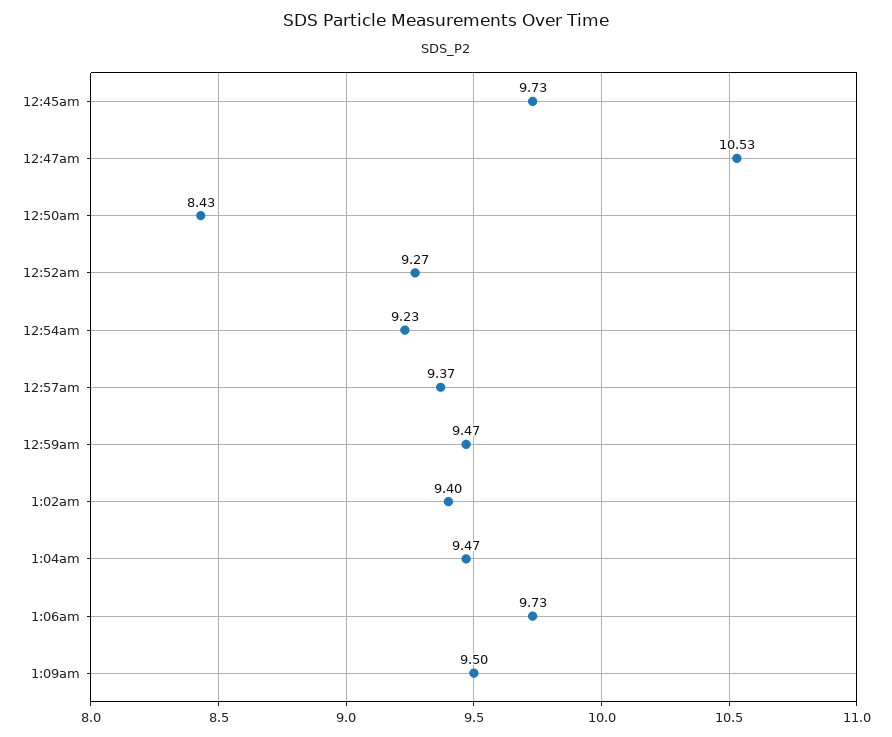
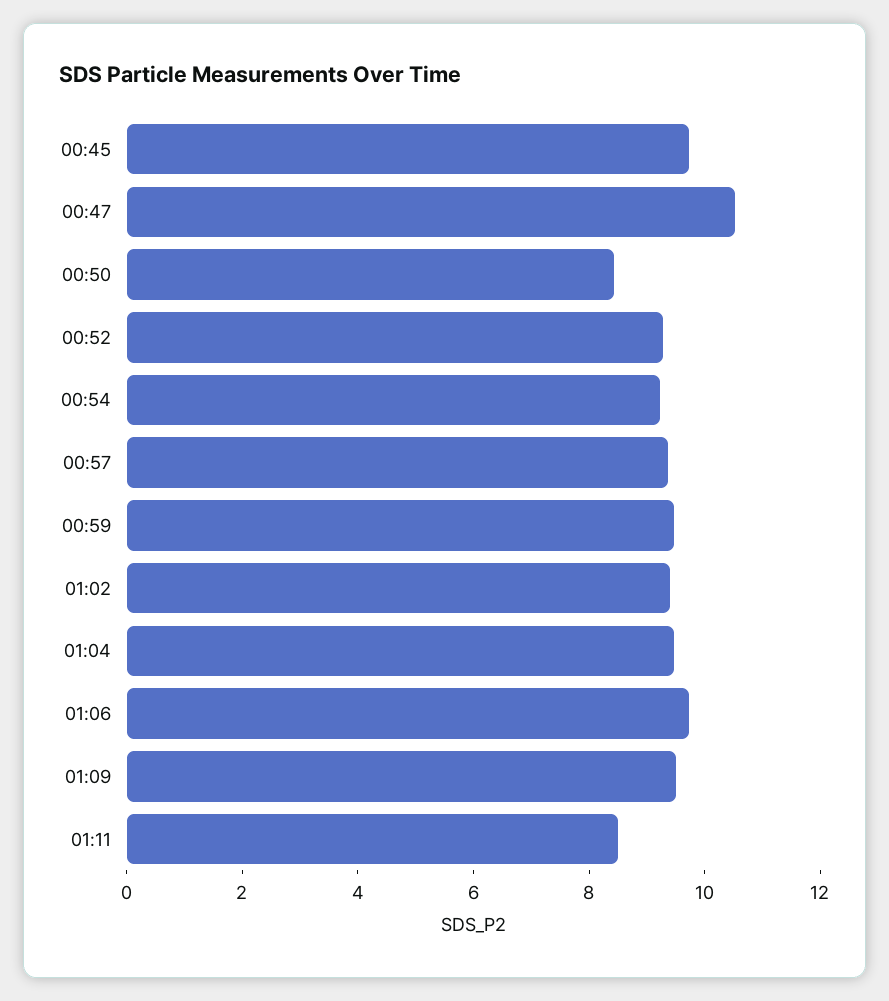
01:11: none -> 8.5

